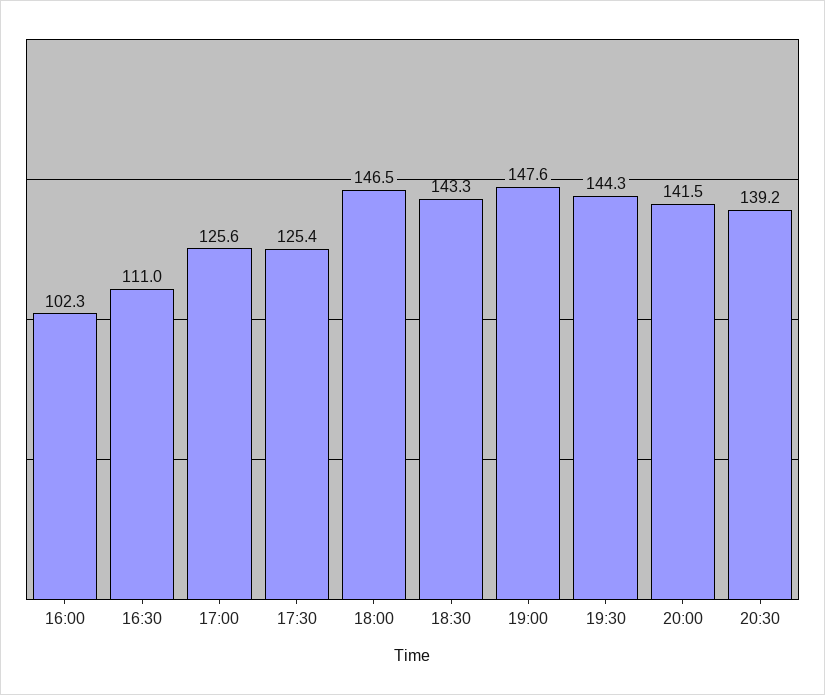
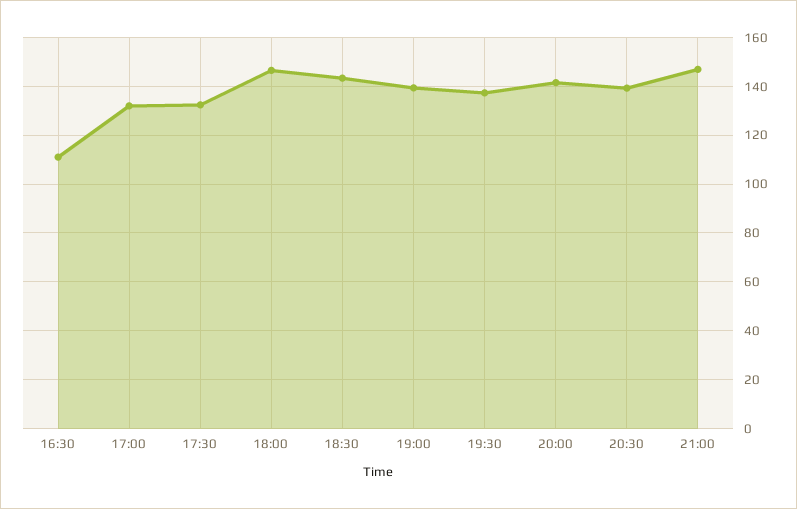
16:00: 102.3 -> none
17:00: 125.6 -> 132.5
17:30: 125.4 -> 132.5
19:00: 147.6 -> 140
19:30: 144.3 -> 137.5
21:00: none -> 147.5

